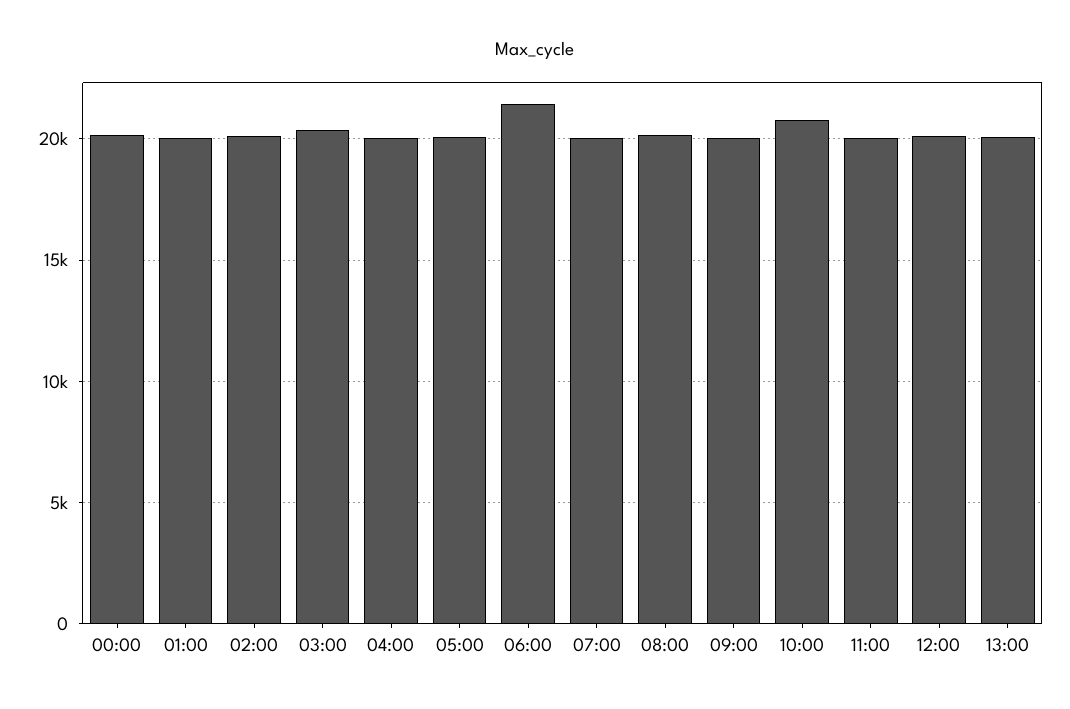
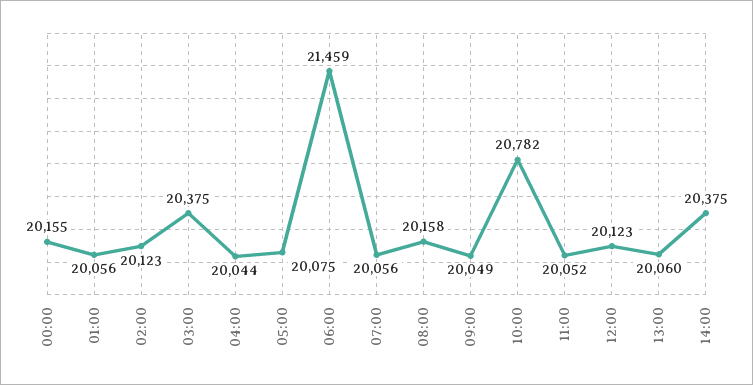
14:00: none -> 20375

